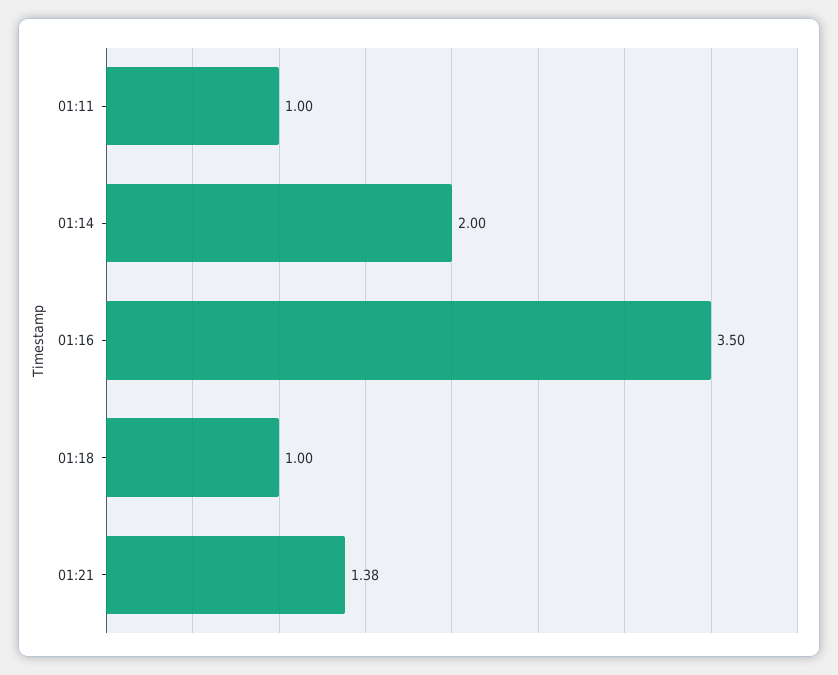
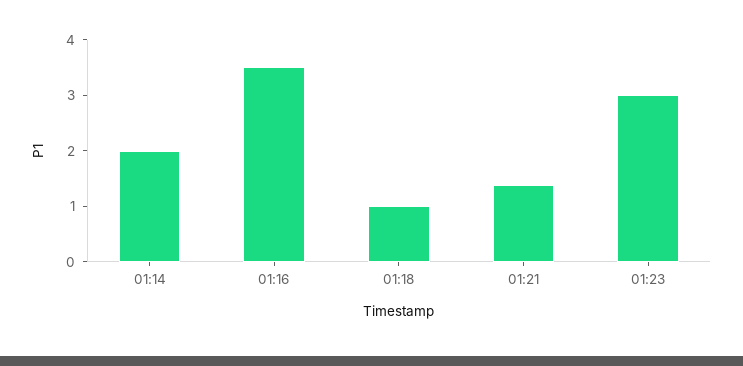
01:11: 1 -> none
01:23: none -> 3

